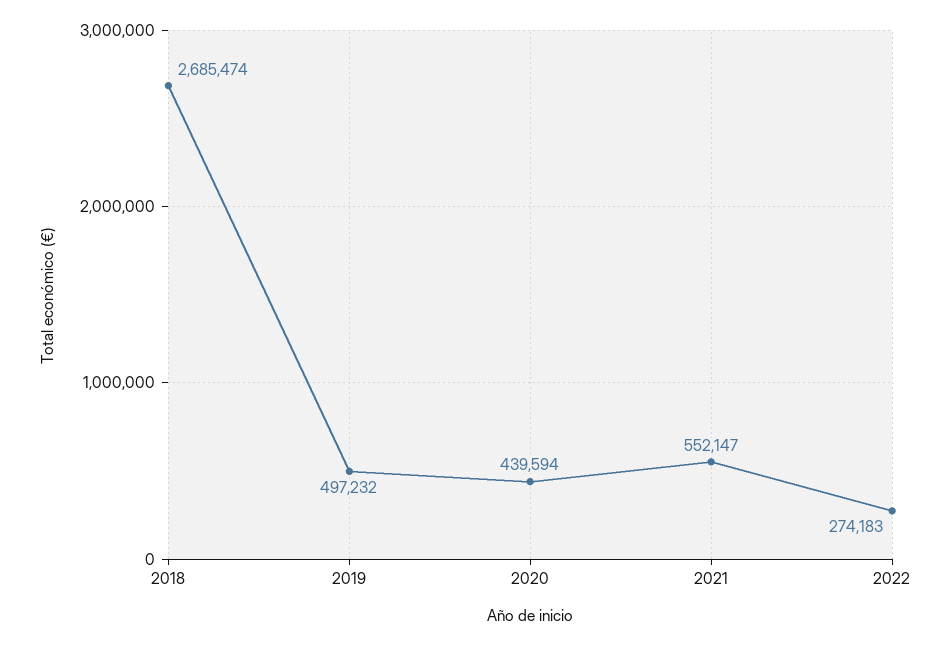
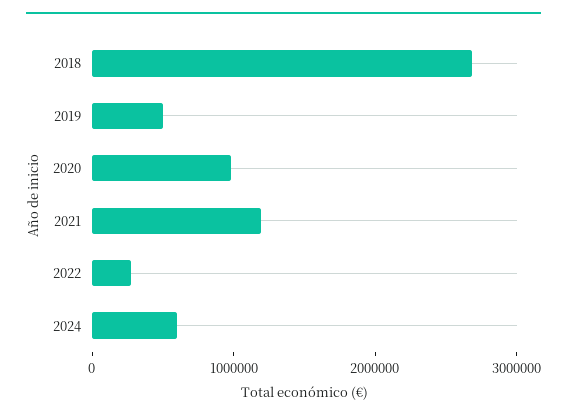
2020: 439594 -> 1000000
2021: 552147 -> 1200000
2024: none -> 600000

